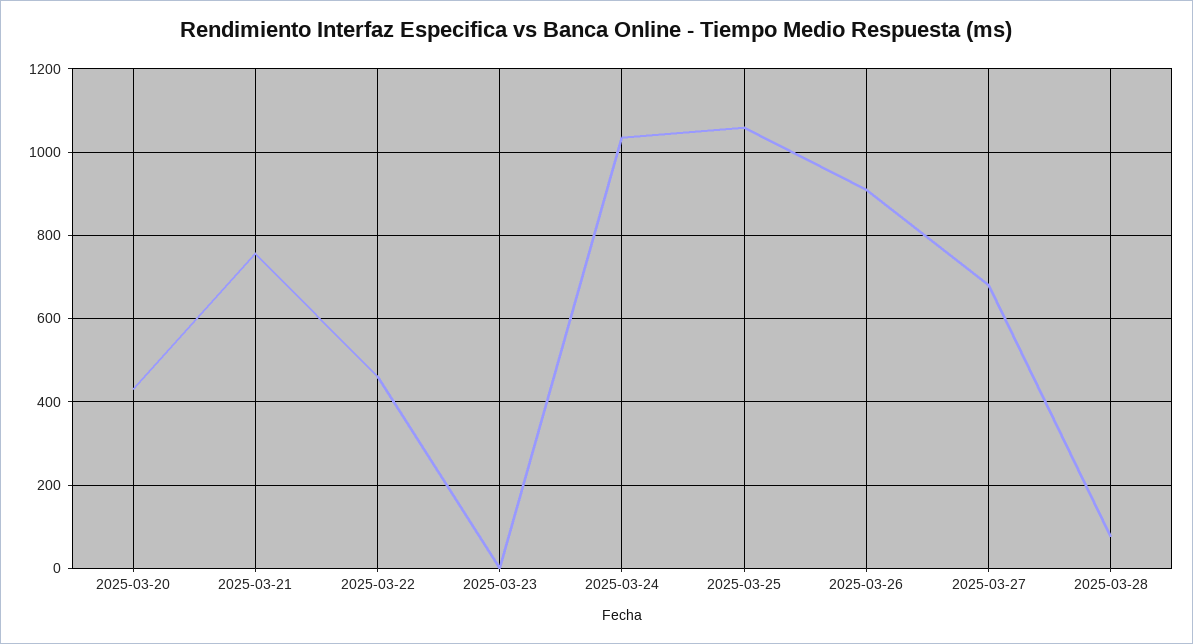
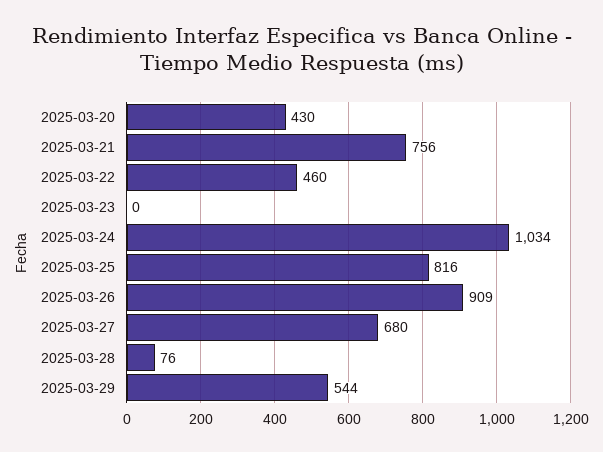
2025-03-25: 1060 -> 816
2025-03-29: none -> 544

